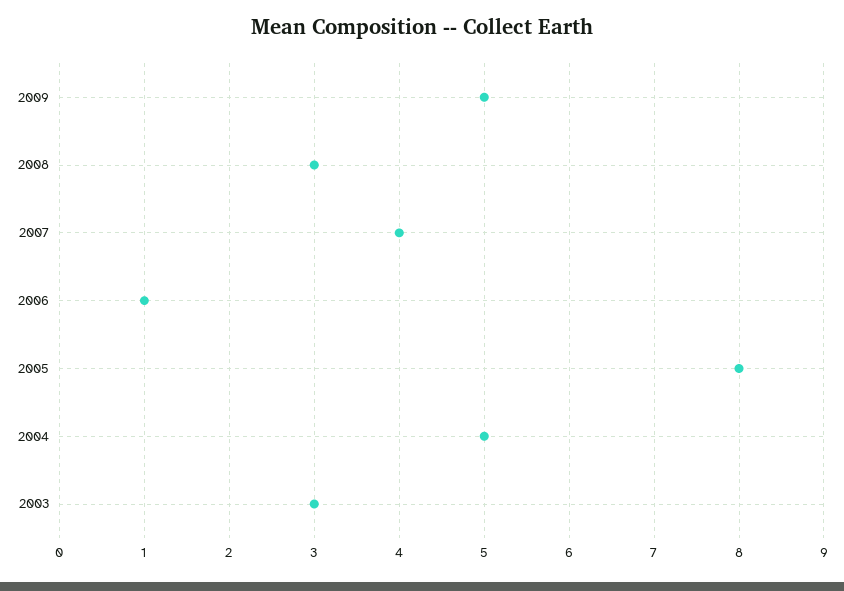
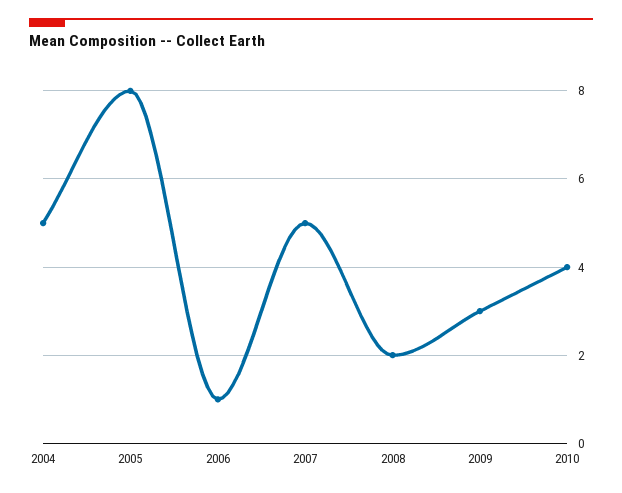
2009: 5 -> 3
2008: 3 -> 2
2007: 4 -> 5
2003: 3 -> none
2010: none -> 4

